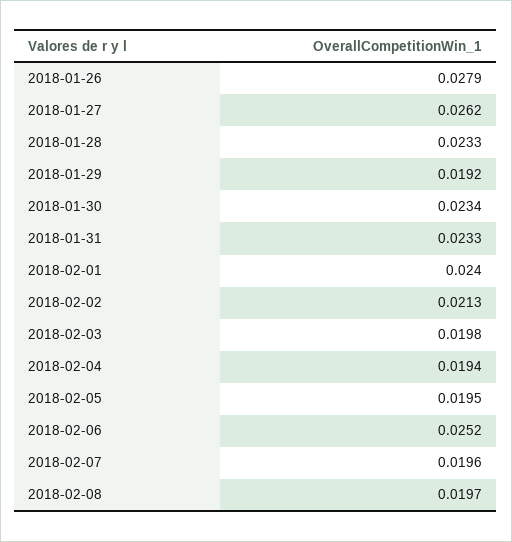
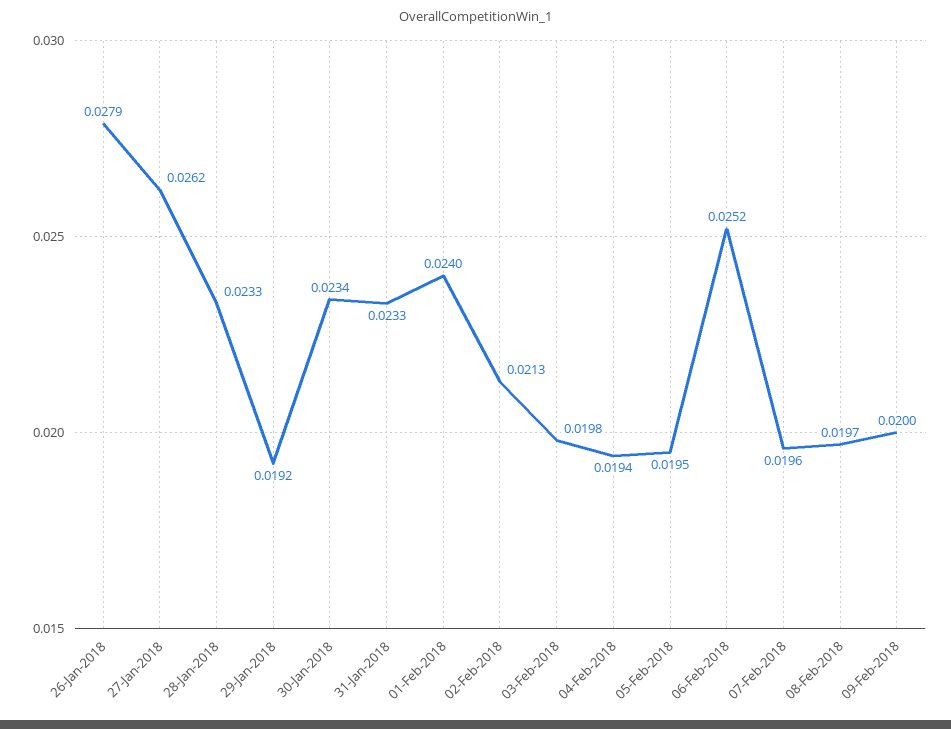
09-Feb-2018: none -> 0.02

